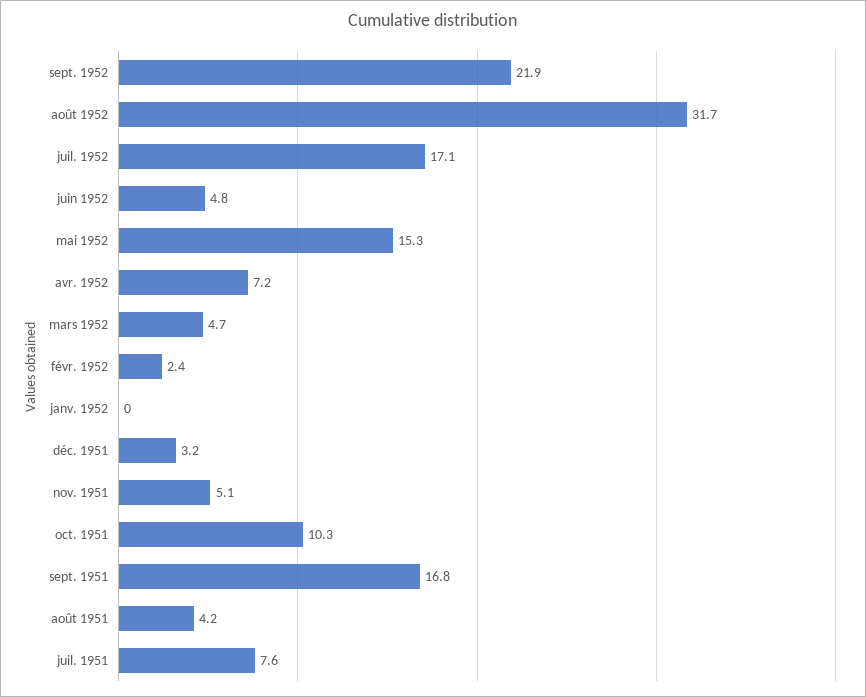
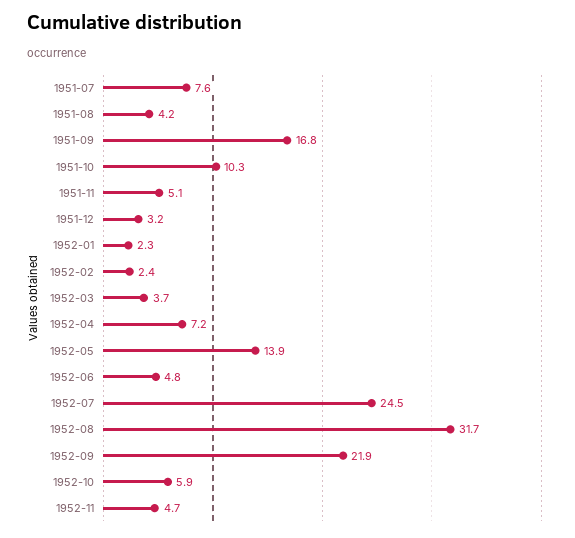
juil. 1952: 17.1 -> 24.5
mai 1952: 15.3 -> 13.9
mars 1952: 4.7 -> 3.7
janv. 1952: 0 -> 2.3
1952-10: none -> 5.9
1952-11: none -> 4.7

